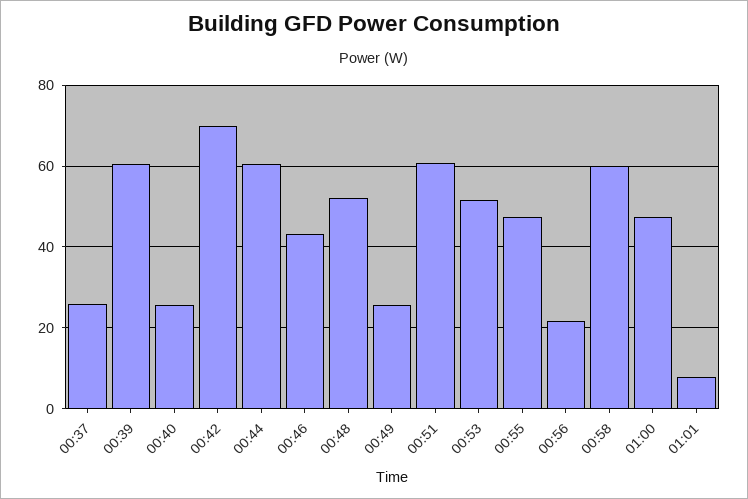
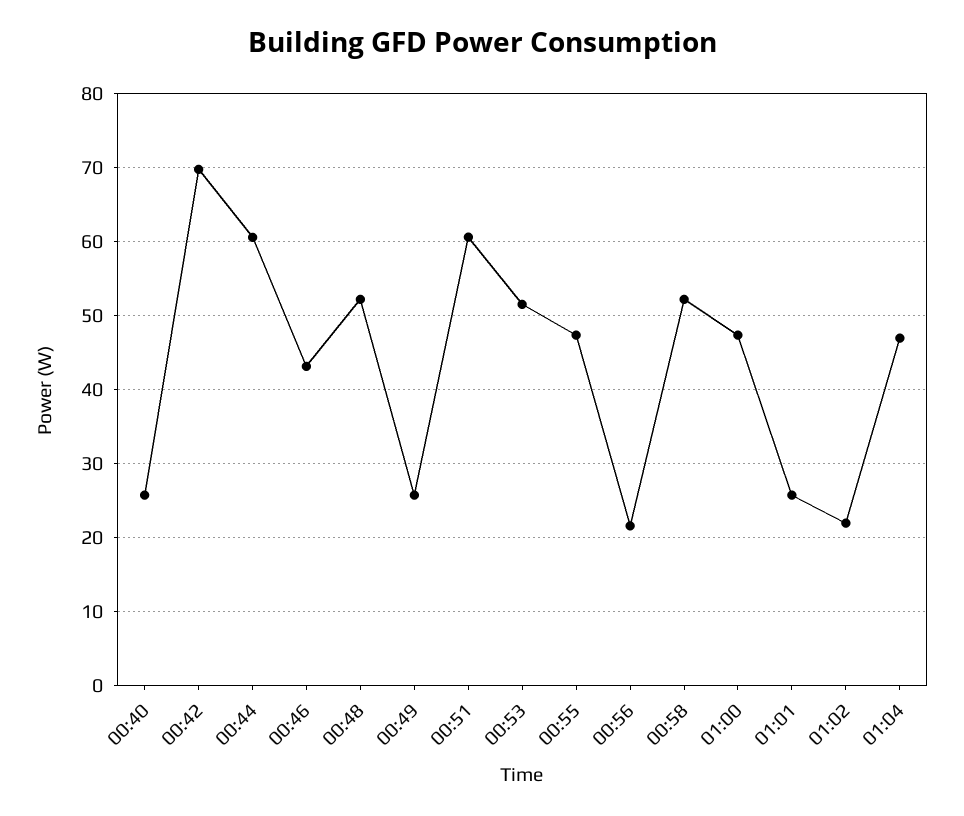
00:37: 26 -> none
00:39: 60 -> none
00:58: 60 -> 52
01:01: 8 -> 26
01:02: none -> 22
01:04: none -> 47

